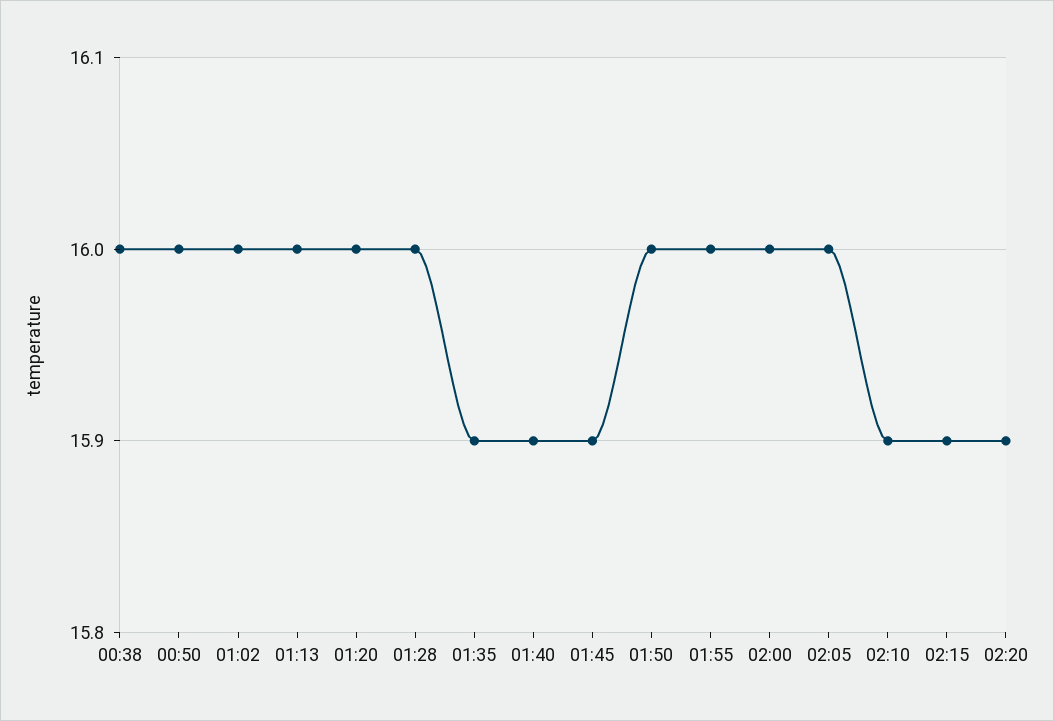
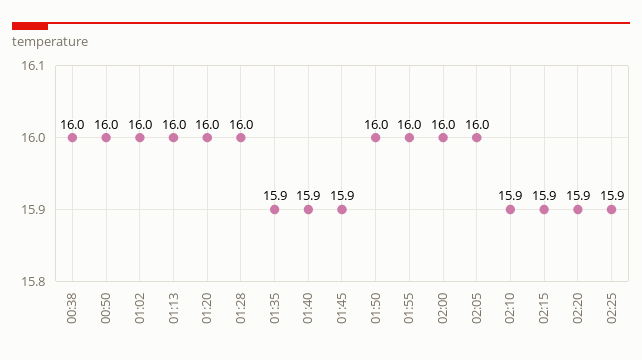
02:25: none -> 15.9

